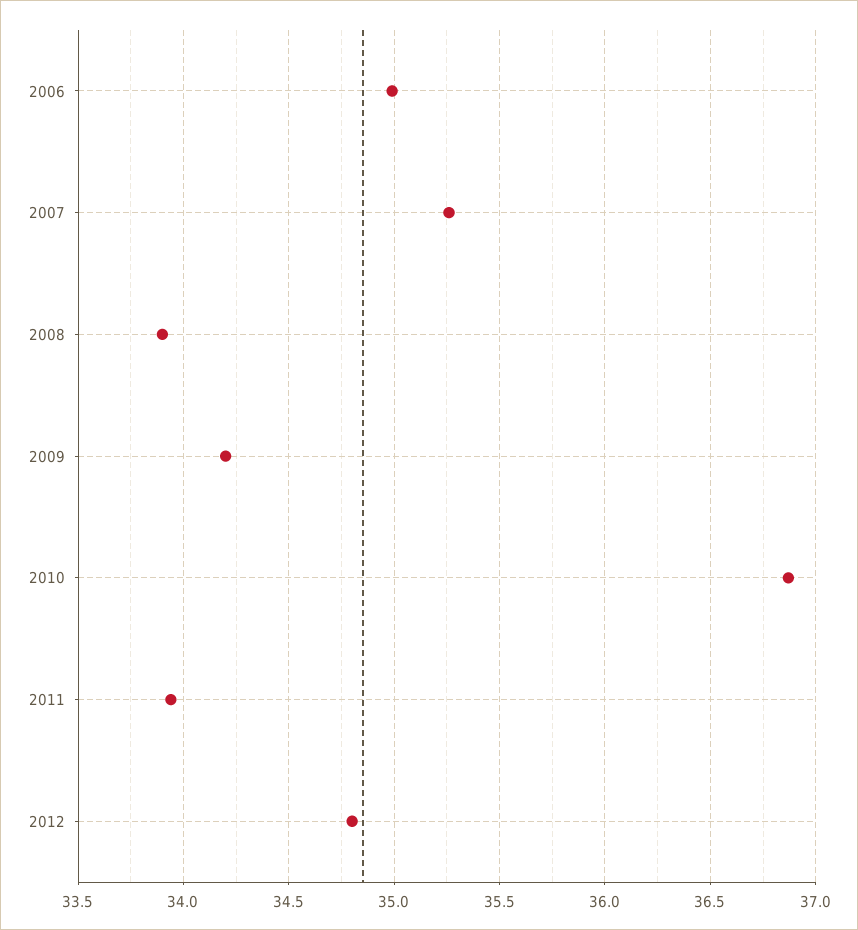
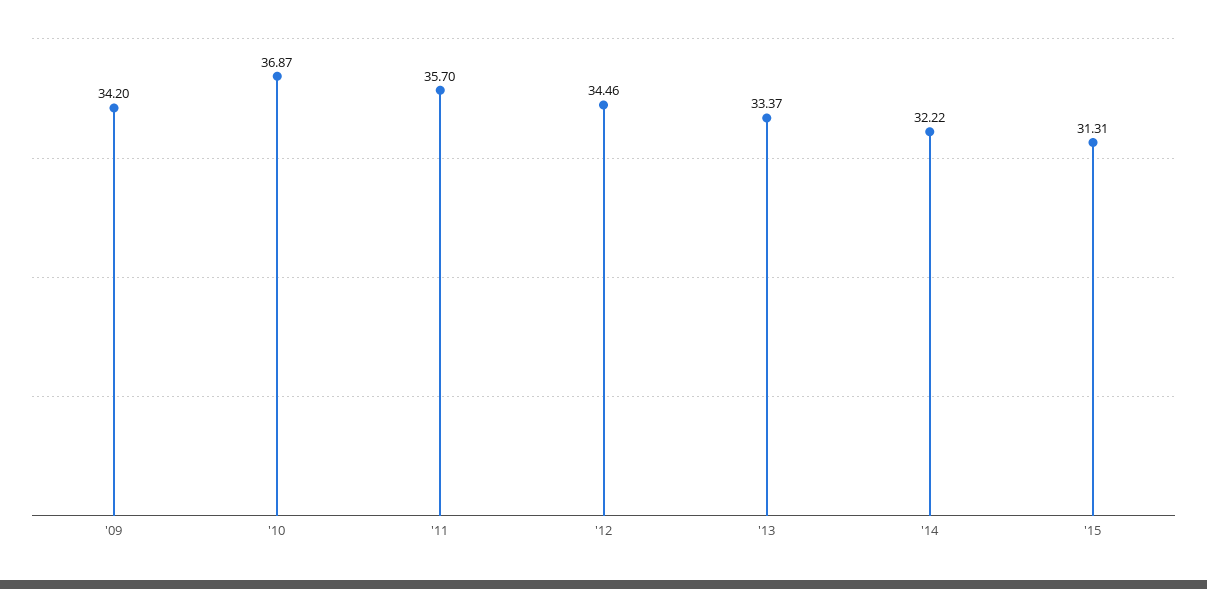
2006: 35 -> none
2007: 35.25 -> none
2008: 33.9 -> none
2011: 33.95 -> 35.7
2012: 34.8 -> 34.46
'13: none -> 33.37
'14: none -> 32.22
'15: none -> 31.31

